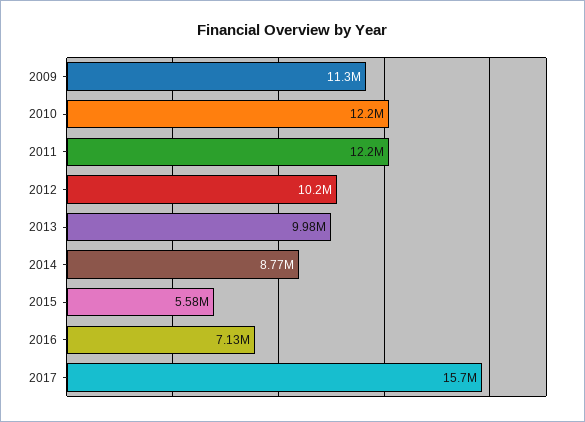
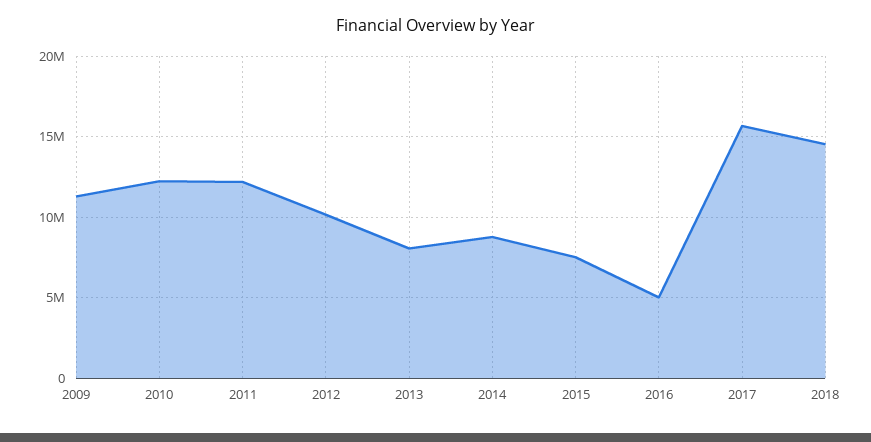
2013: 9980000 -> 8000000
2015: 5580000 -> 7500000
2016: 7130000 -> 5000000
2018: none -> 14500000

